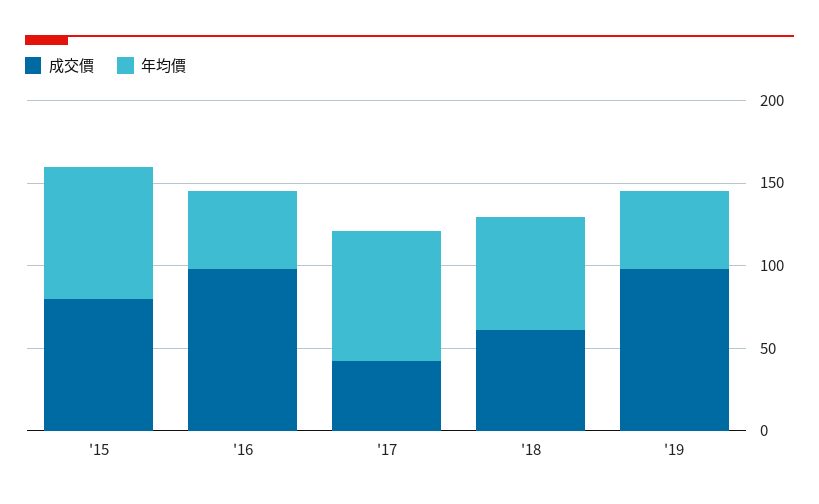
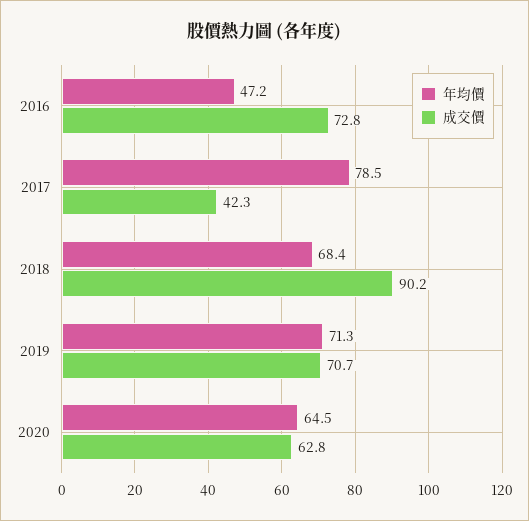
成交價, '15: 80 -> none
年均價, '15: 80 -> none
成交價, '16: 100 -> 72.8
成交價, '18: 60 -> 90.2
成交價, '19: 100 -> 70.7
年均價, '19: 50 -> 71.3
年均價, 2020: none -> 64.5
成交價, 2020: none -> 62.8

